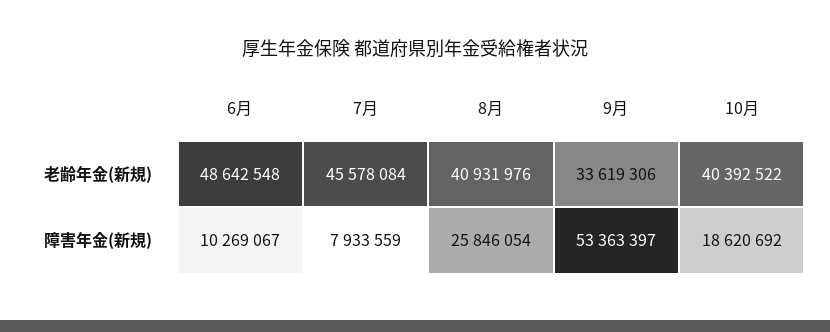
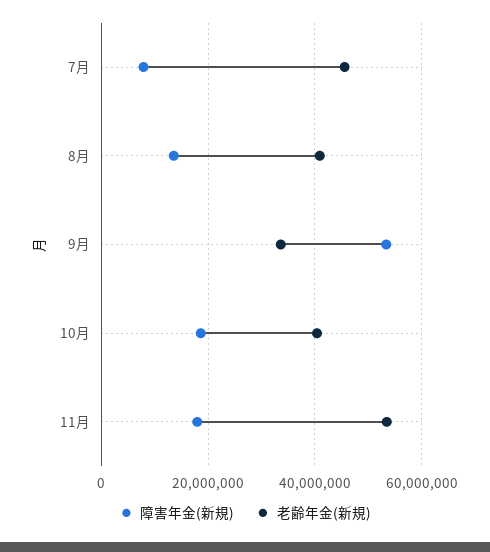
老齢年金(新規), 6月: 48642548 -> none
障害年金(新規), 6月: 10269067 -> none
障害年金(新規), 8月: 25846054 -> 14000000
障害年金(新規), 11月: none -> 18000000
老齢年金(新規), 11月: none -> 54000000

